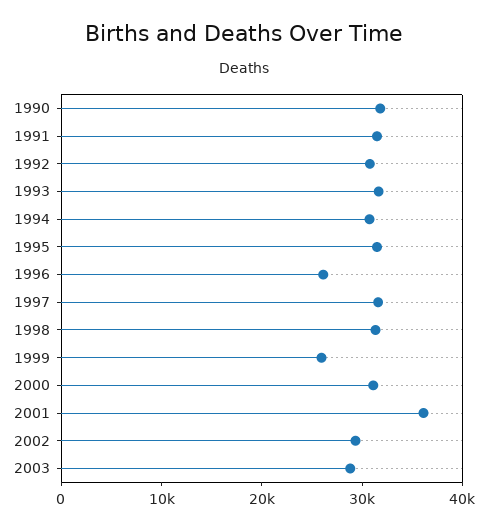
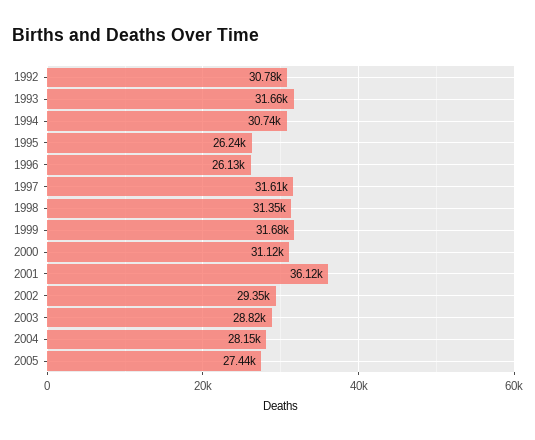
1990: 32000 -> none
1991: 32000 -> none
1995: 32000 -> 26240
1999: 26000 -> 31680
2004: none -> 28150
2005: none -> 27440

